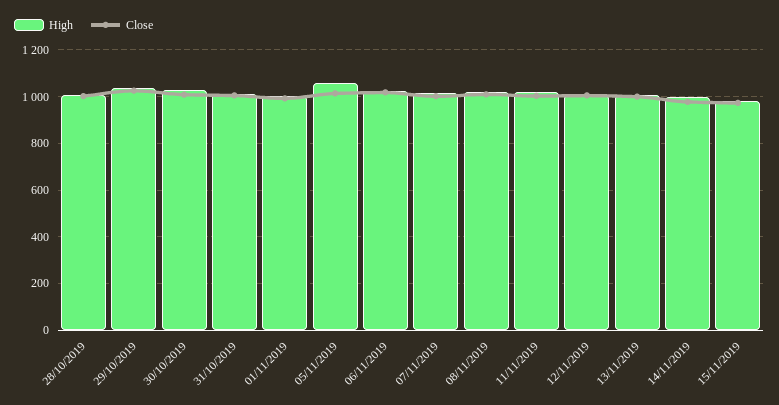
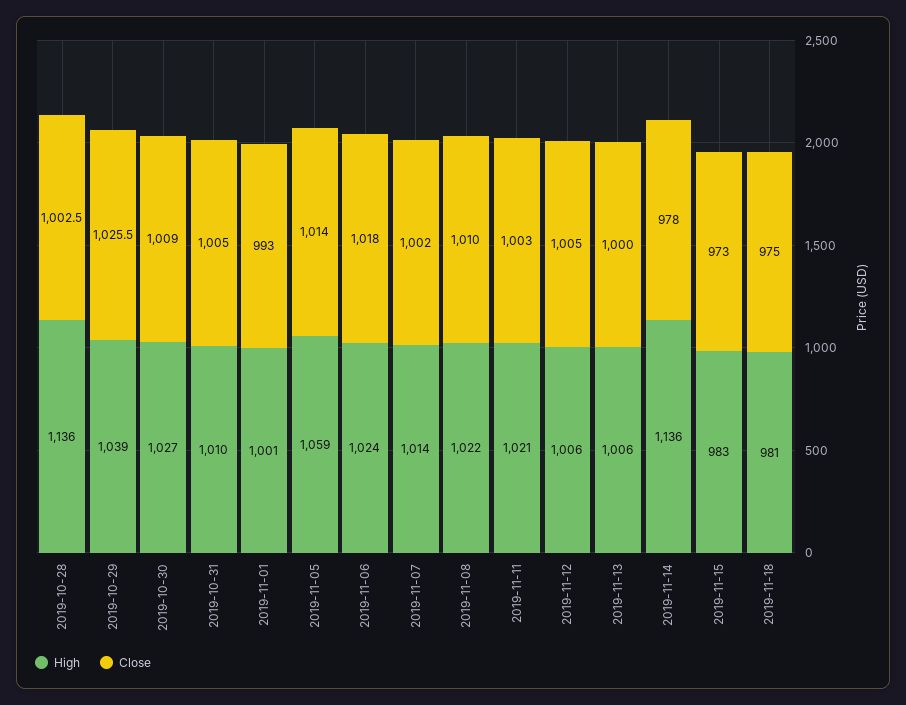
High, 28/10/2019: 1000 -> 1136
High, 14/11/2019: 1000 -> 1136
High, 2019-11-18: none -> 981
Close, 2019-11-18: none -> 975

